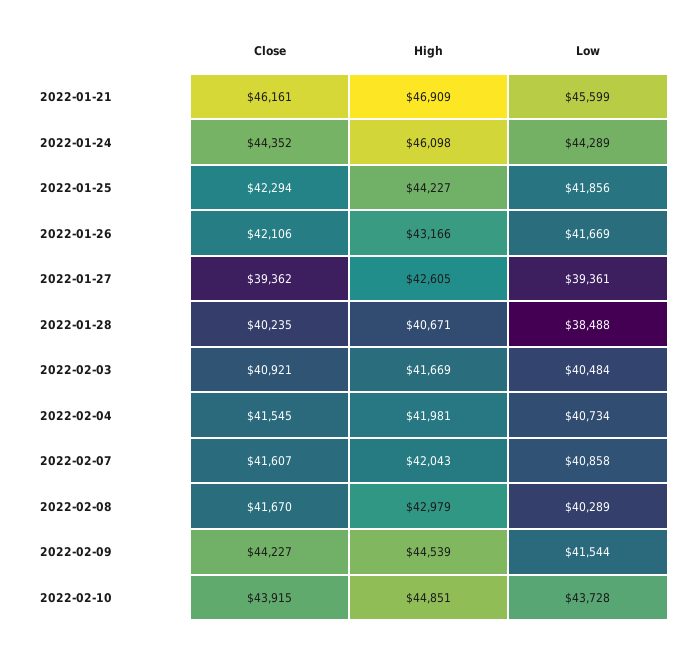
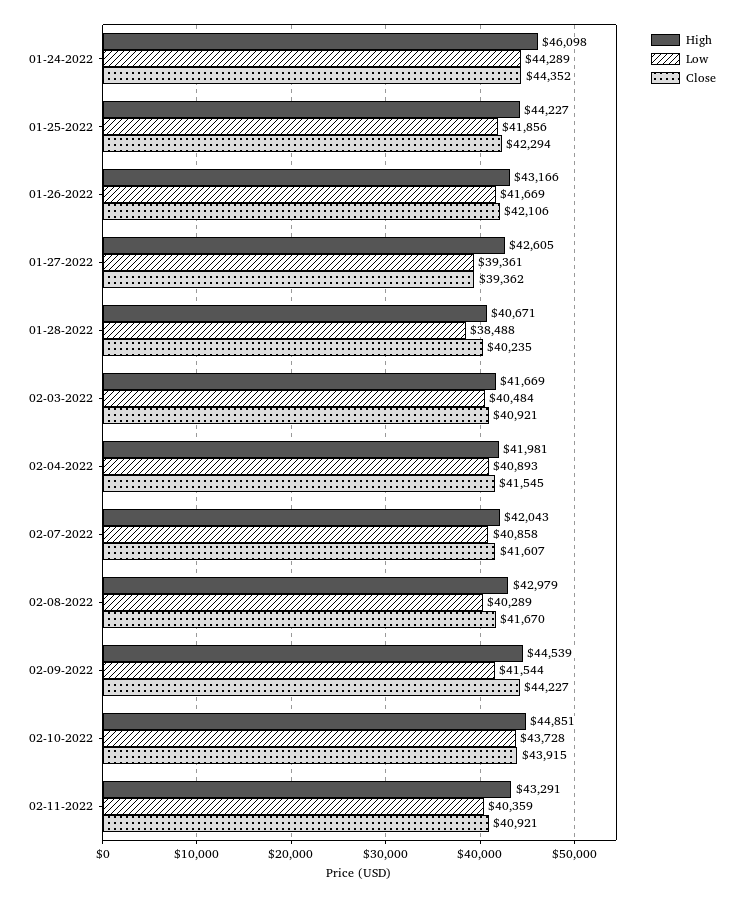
Close, 2022-01-21: 46161 -> none
High, 2022-01-21: 46909 -> none
Low, 2022-01-21: 45599 -> none
Low, 2022-02-04: 40734 -> 40893
High, 02-11-2022: none -> 43291
Low, 02-11-2022: none -> 40359
Close, 02-11-2022: none -> 40921

